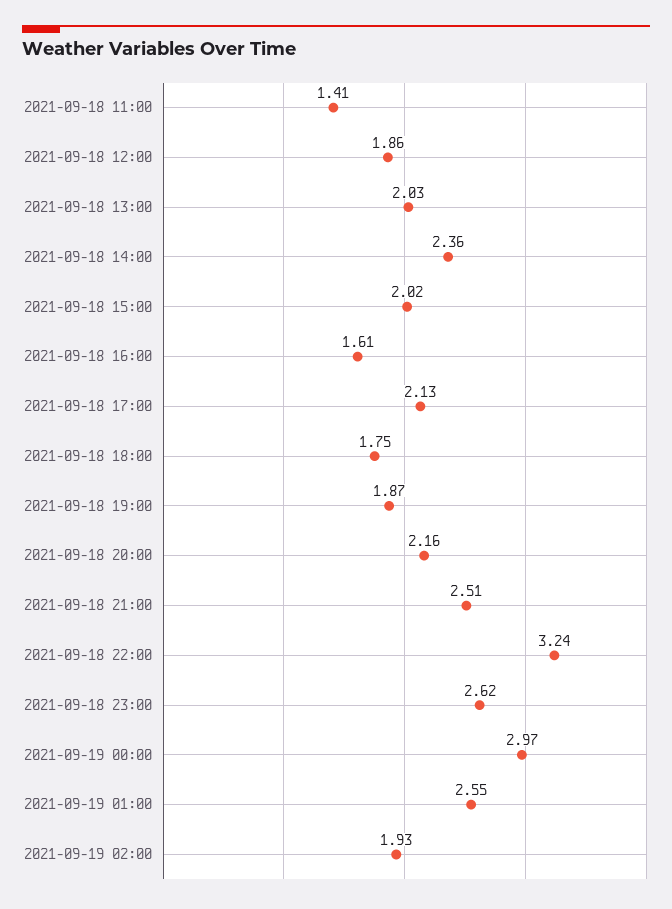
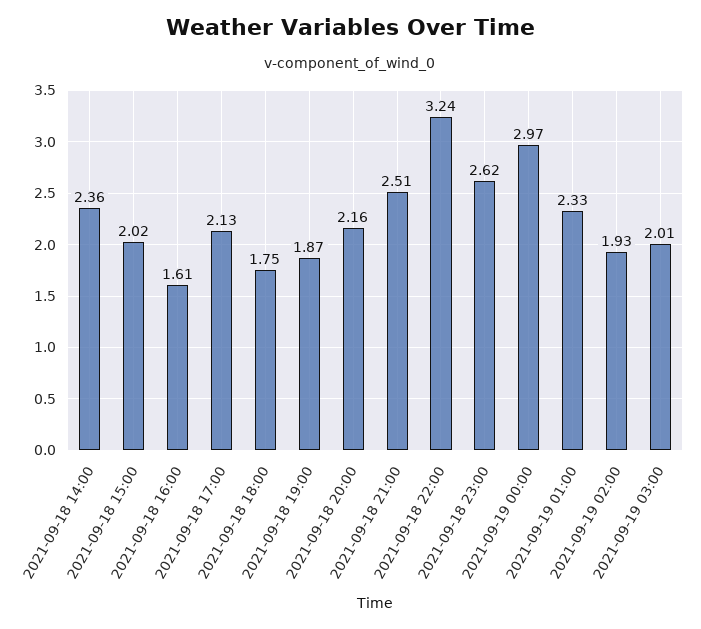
2021-09-18 11:00: 1.41 -> none
2021-09-18 12:00: 1.86 -> none
2021-09-18 13:00: 2.03 -> none
2021-09-19 01:00: 2.55 -> 2.33
2021-09-19 03:00: none -> 2.01

